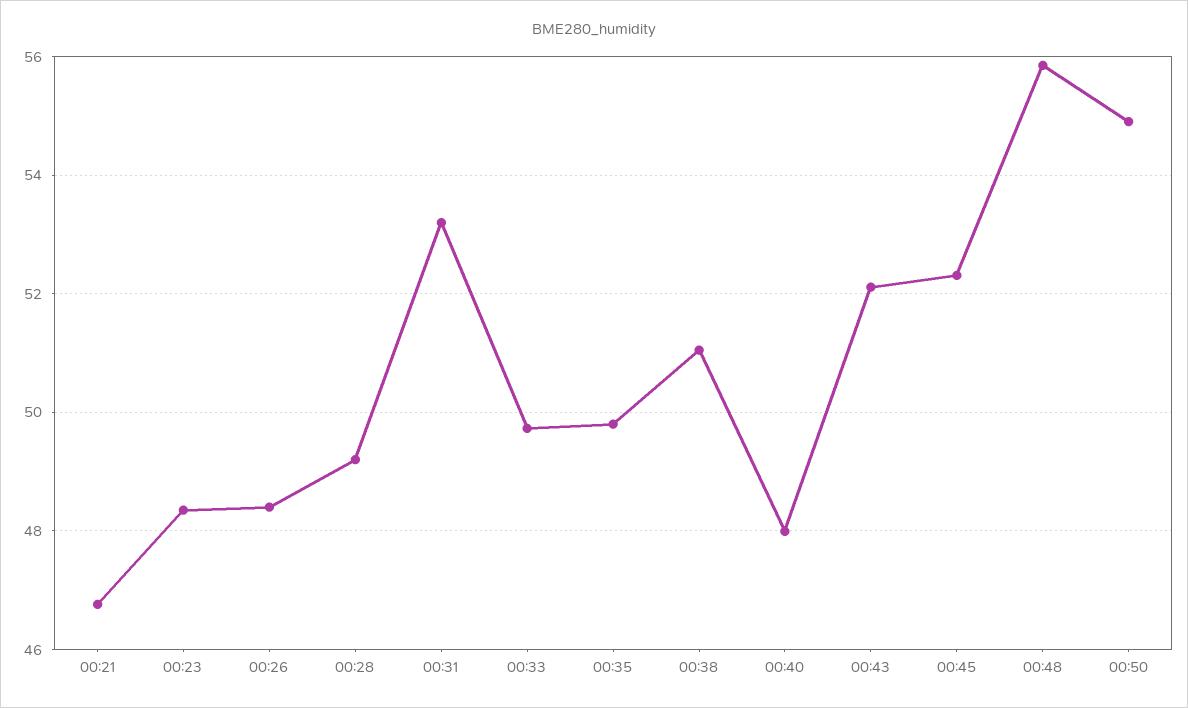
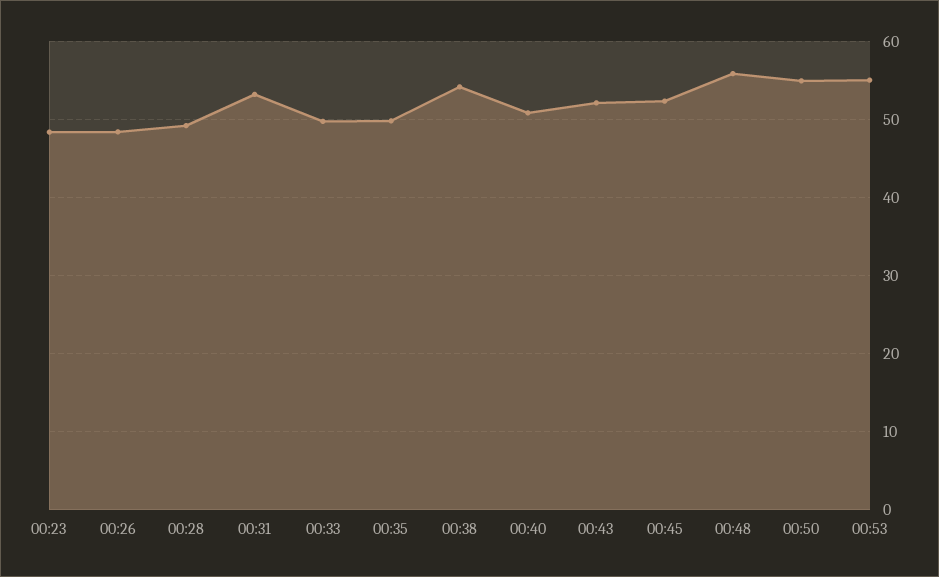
00:21: 46.8 -> none
00:38: 51 -> 54
00:40: 48 -> 51
00:53: none -> 55

